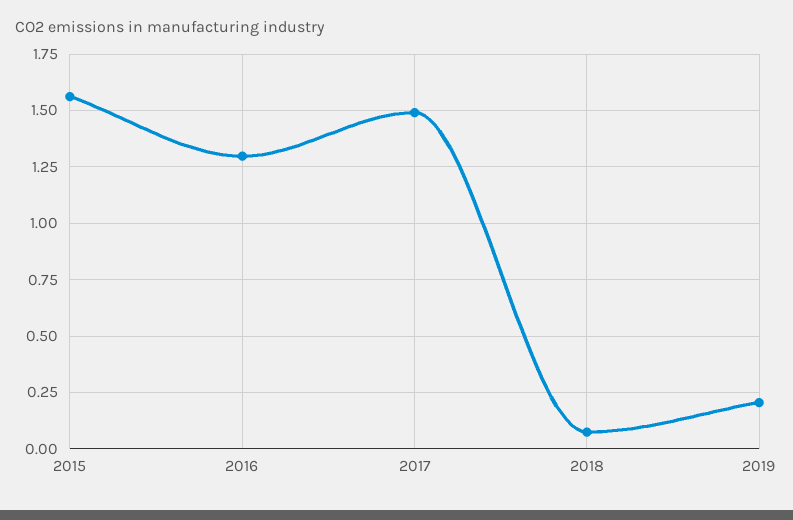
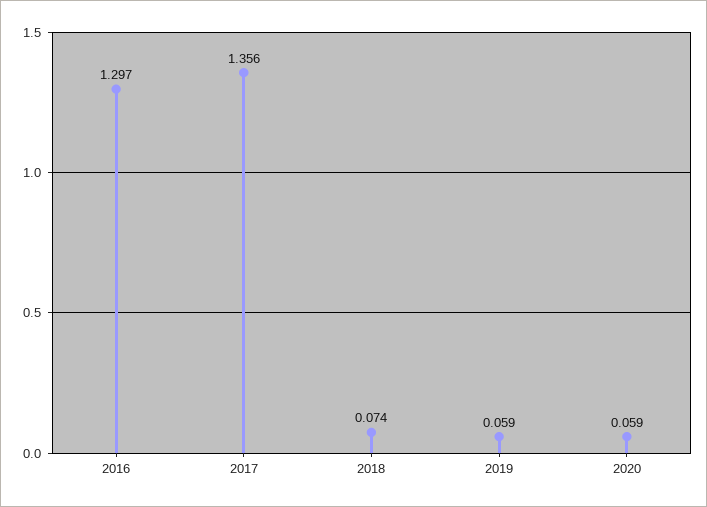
2015: 1.55 -> none
2017: 1.5 -> 1.356
2019: 0.2 -> 0.059
2020: none -> 0.059

